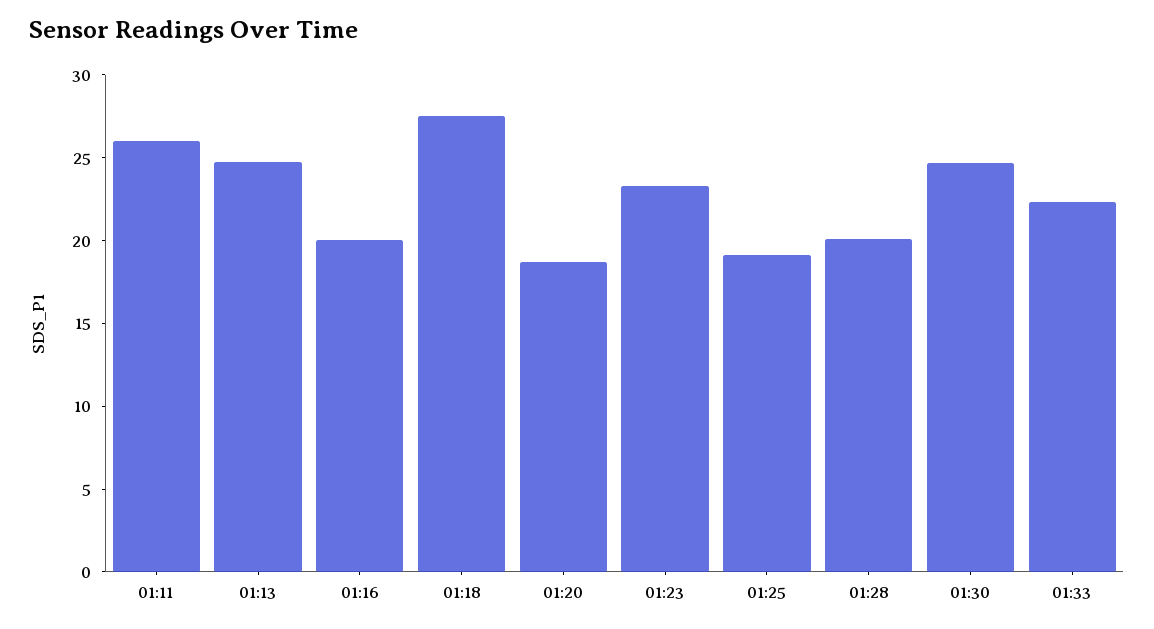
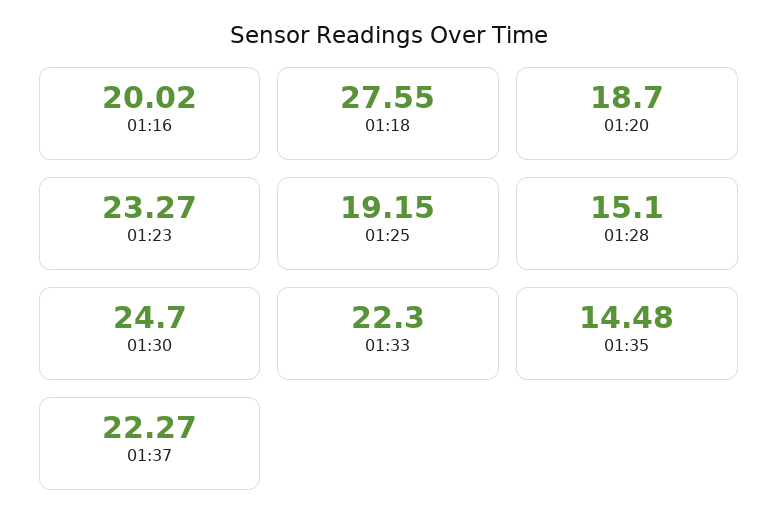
01:11: 26 -> none
01:13: 25 -> none
01:28: 20 -> 15.1
01:35: none -> 14.48
01:37: none -> 22.27

